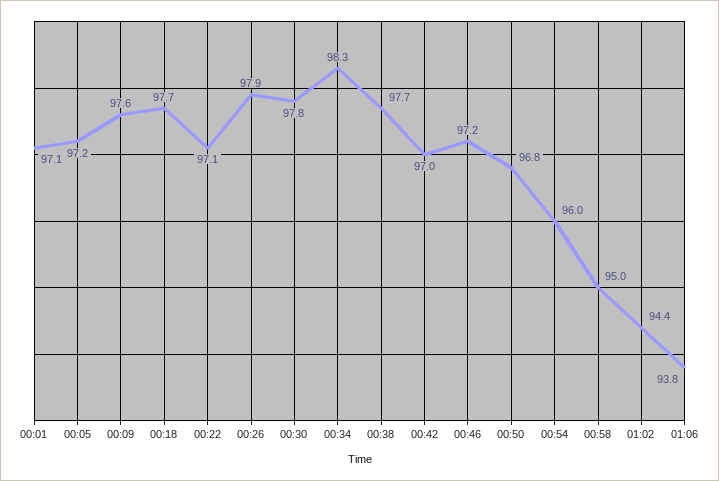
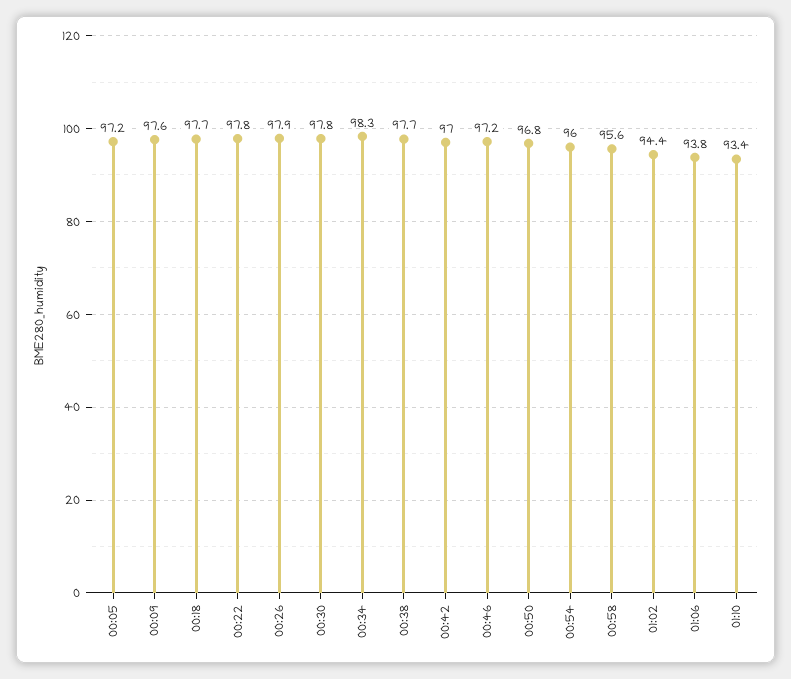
00:01: 97.1 -> none
00:22: 97.1 -> 97.8
00:58: 95 -> 95.6
01:10: none -> 93.4

